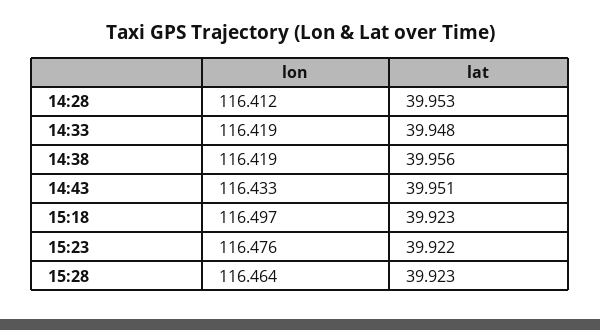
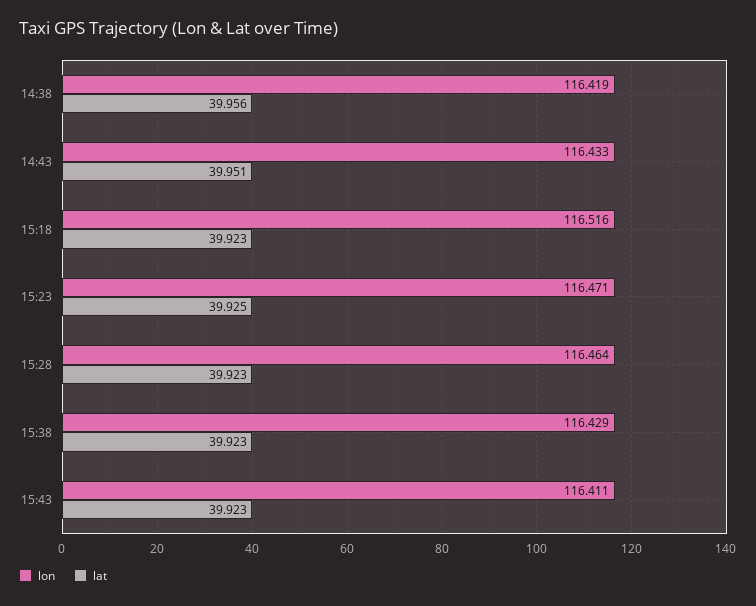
lon, 14:28: 116.412 -> none
lat, 14:28: 39.953 -> none
lon, 14:33: 116.419 -> none
lat, 14:33: 39.948 -> none
lon, 15:18: 116.497 -> 116.516
lon, 15:23: 116.476 -> 116.471
lat, 15:23: 39.922 -> 39.925
lon, 15:38: none -> 116.429
lat, 15:38: none -> 39.923
lon, 15:43: none -> 116.411
lat, 15:43: none -> 39.923

